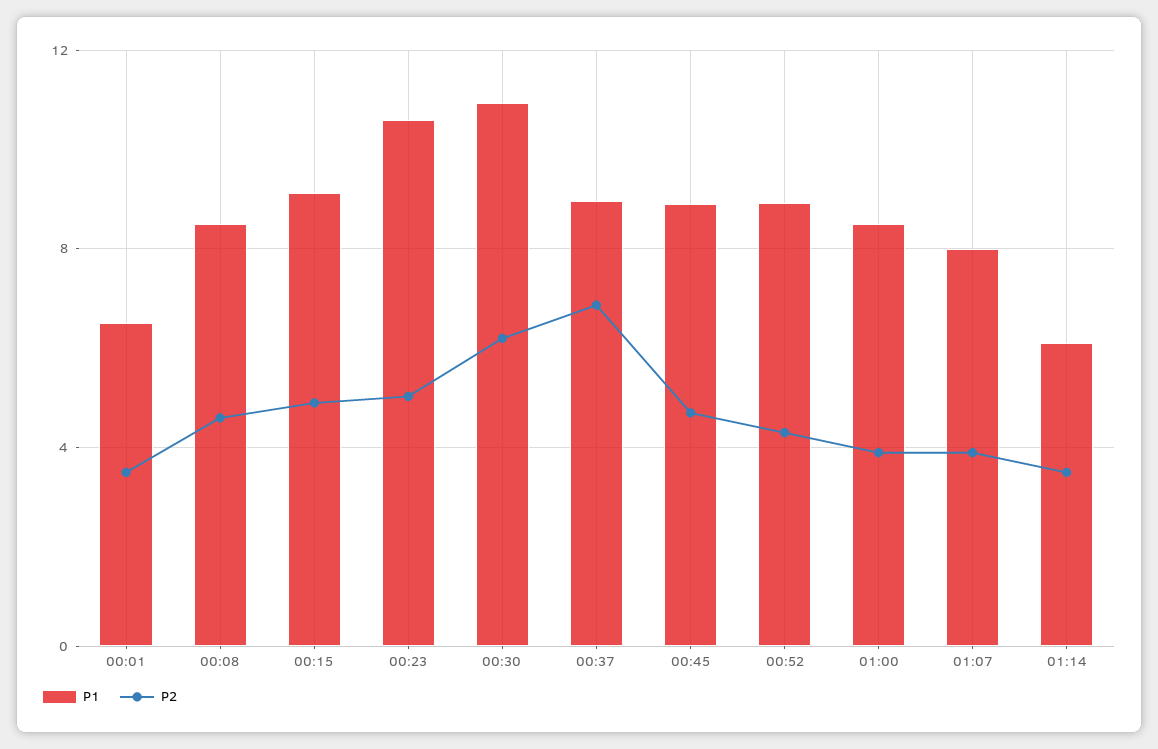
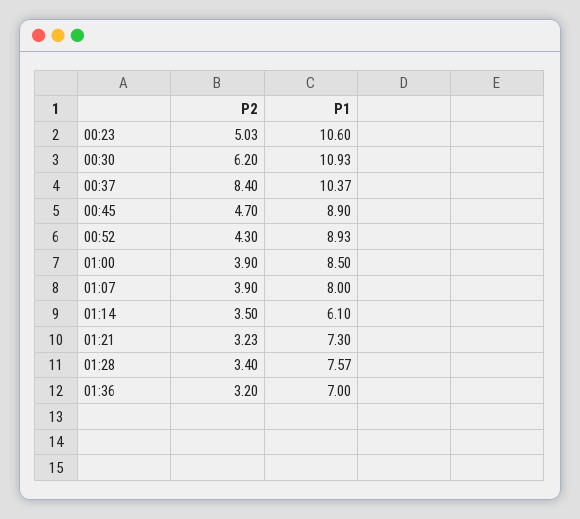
P1, 00:01: 6.5 -> none
P2, 00:01: 3.5 -> none
P1, 00:08: 8.5 -> none
P2, 00:08: 4.5 -> none
P1, 00:15: 9 -> none
P2, 00:15: 5 -> none
P1, 00:37: 9 -> 10.37
P2, 00:37: 7 -> 8.4
P2, 01:21: none -> 3.23
P1, 01:21: none -> 7.3
P2, 01:28: none -> 3.4
P1, 01:28: none -> 7.57
P2, 01:36: none -> 3.2
P1, 01:36: none -> 7

